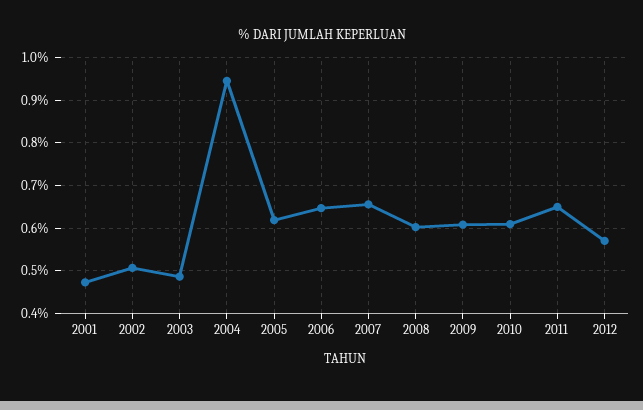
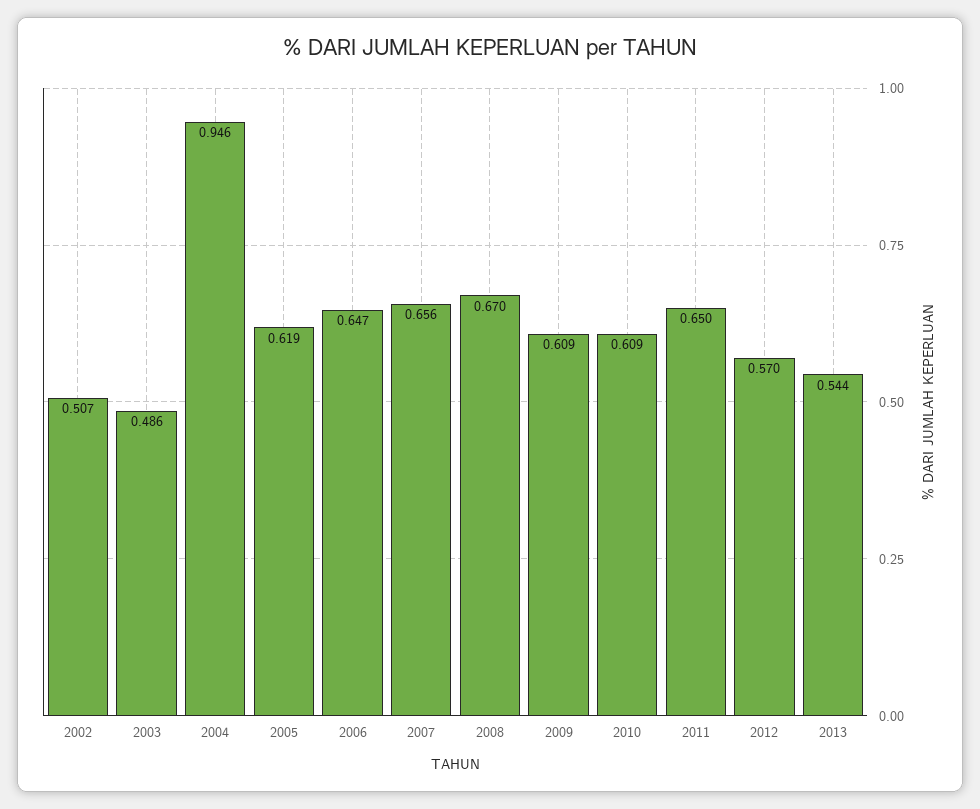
2001: 0.48 -> none
2008: 0.6 -> 0.67
2013: none -> 0.544

